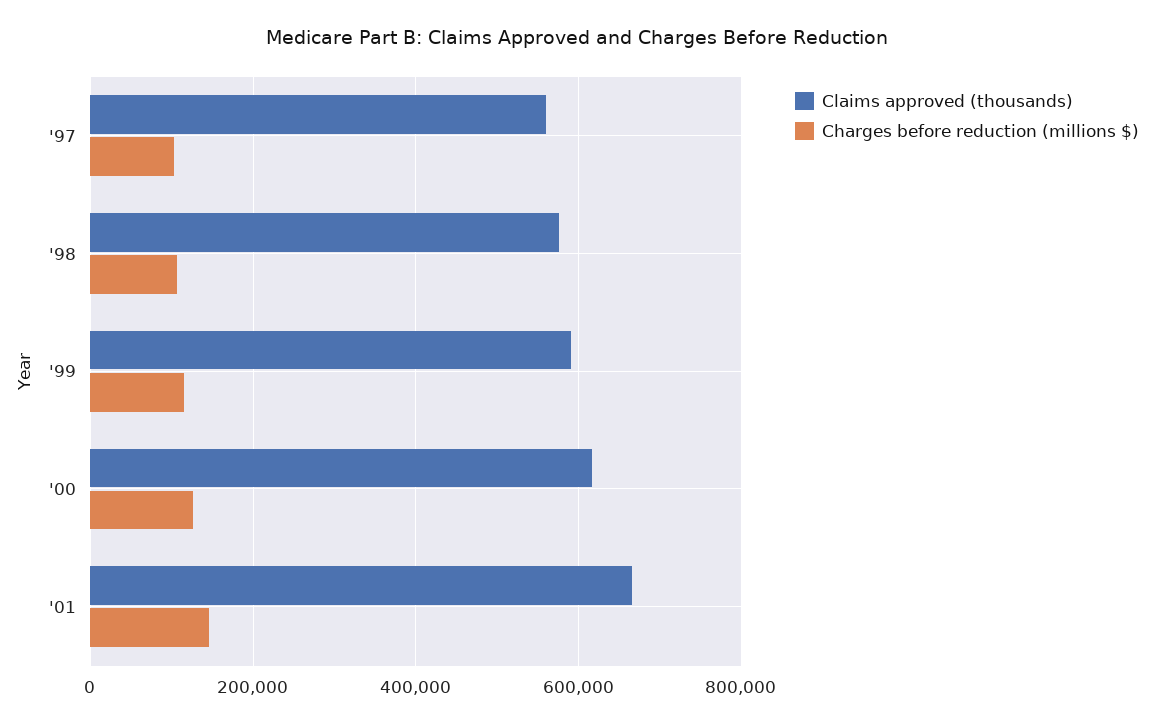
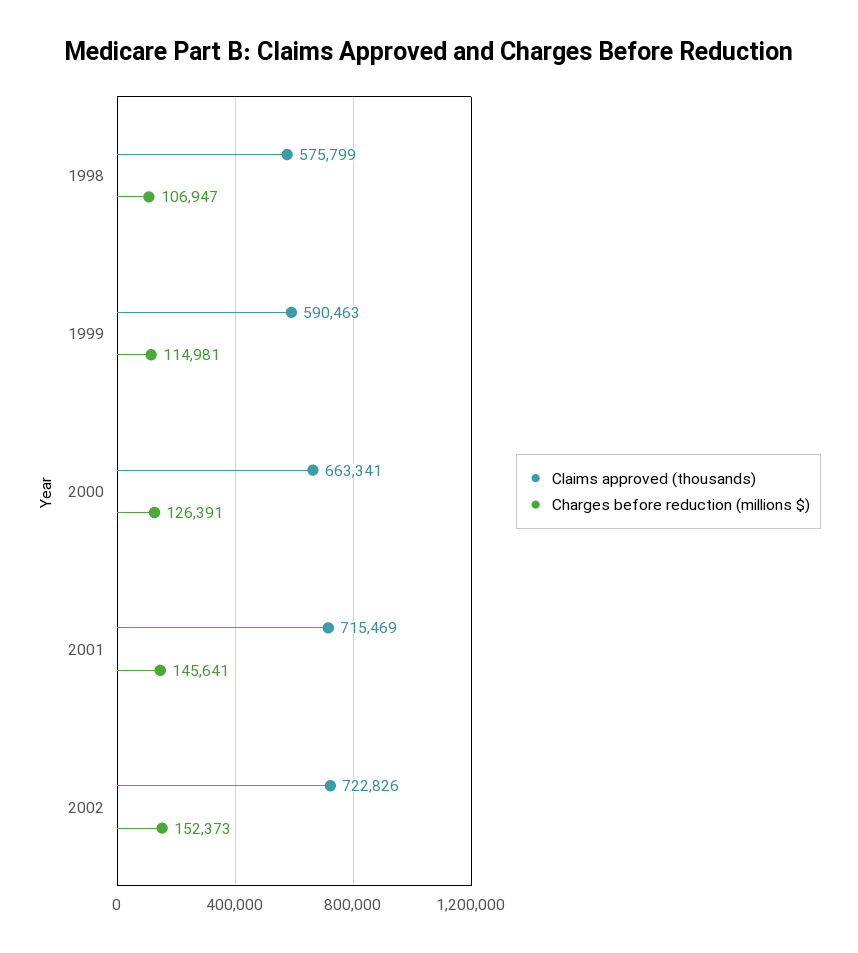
Claims approved (thousands), '97: 560000 -> none
Charges before reduction (millions $), '97: 100000 -> none
Claims approved (thousands), '00: 620000 -> 663341
Claims approved (thousands), '01: 660000 -> 715469
Claims approved (thousands), 2002: none -> 722826
Charges before reduction (millions $), 2002: none -> 152373

